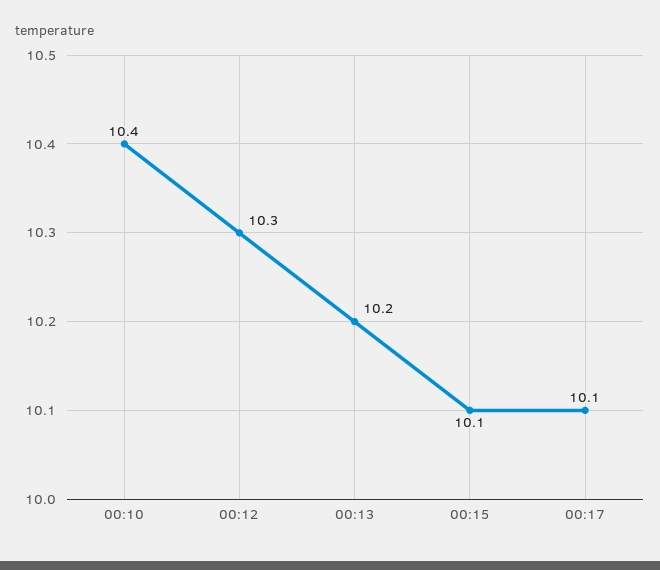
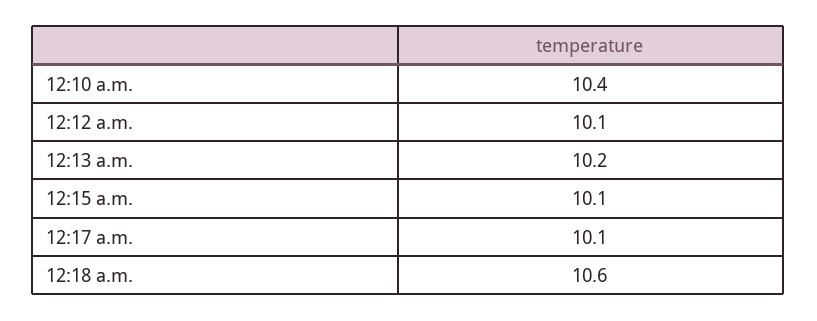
00:12: 10.3 -> 10.1
12:18 a.m.: none -> 10.6

